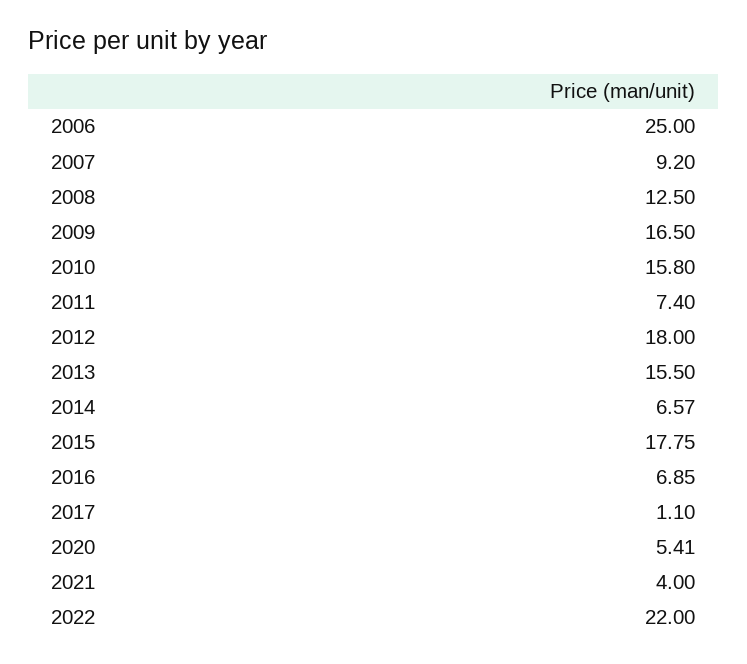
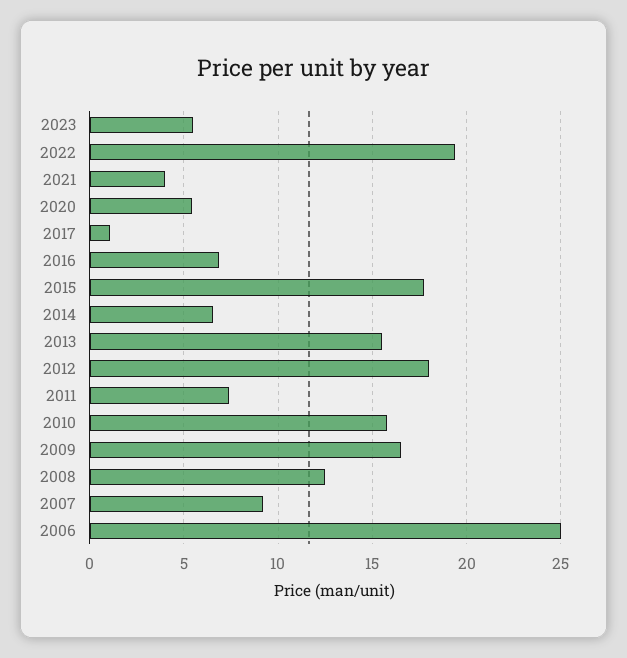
2022: 22 -> 19.5
2023: none -> 5.5

